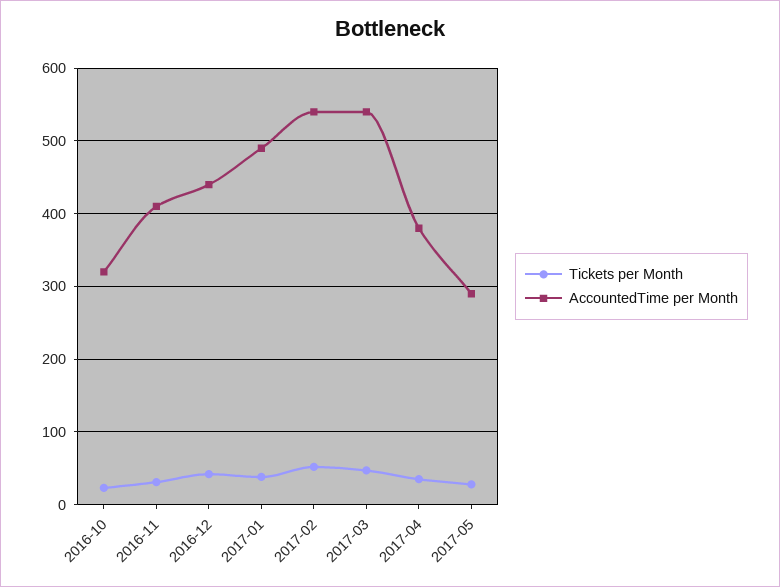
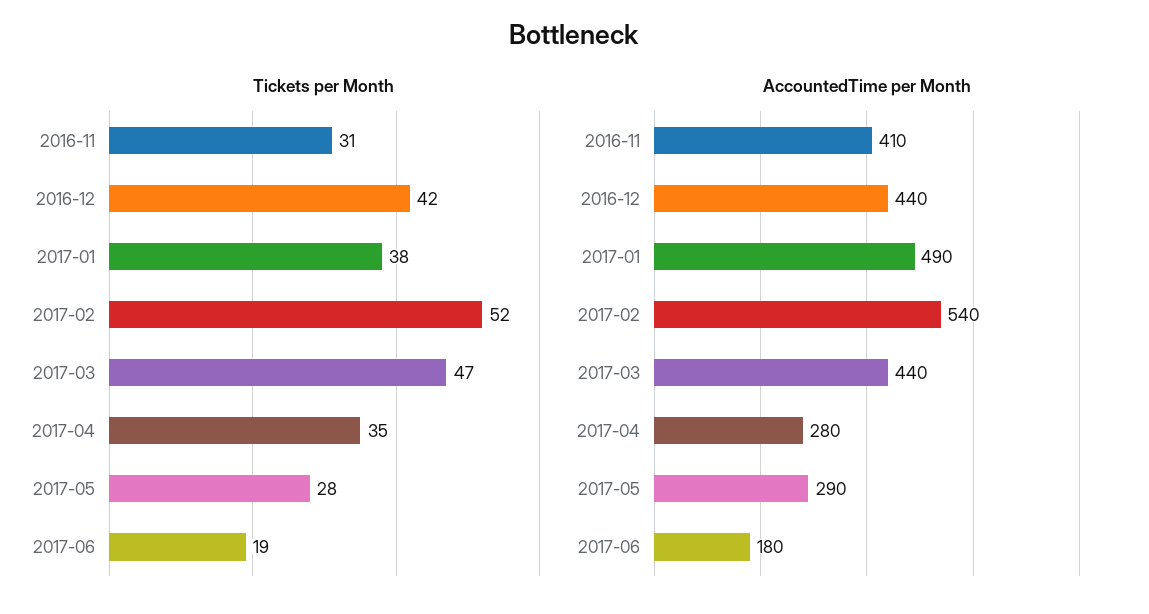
Tickets per Month, 2016-10: 20 -> none
AccountedTime per Month, 2016-10: 320 -> none
AccountedTime per Month, 2017-03: 540 -> 440
AccountedTime per Month, 2017-04: 380 -> 280
Tickets per Month, 2017-06: none -> 19
AccountedTime per Month, 2017-06: none -> 180

